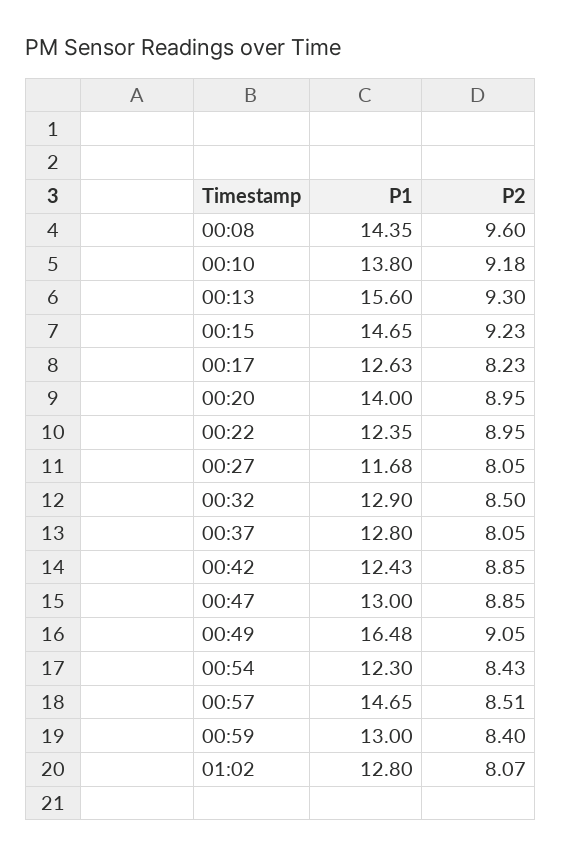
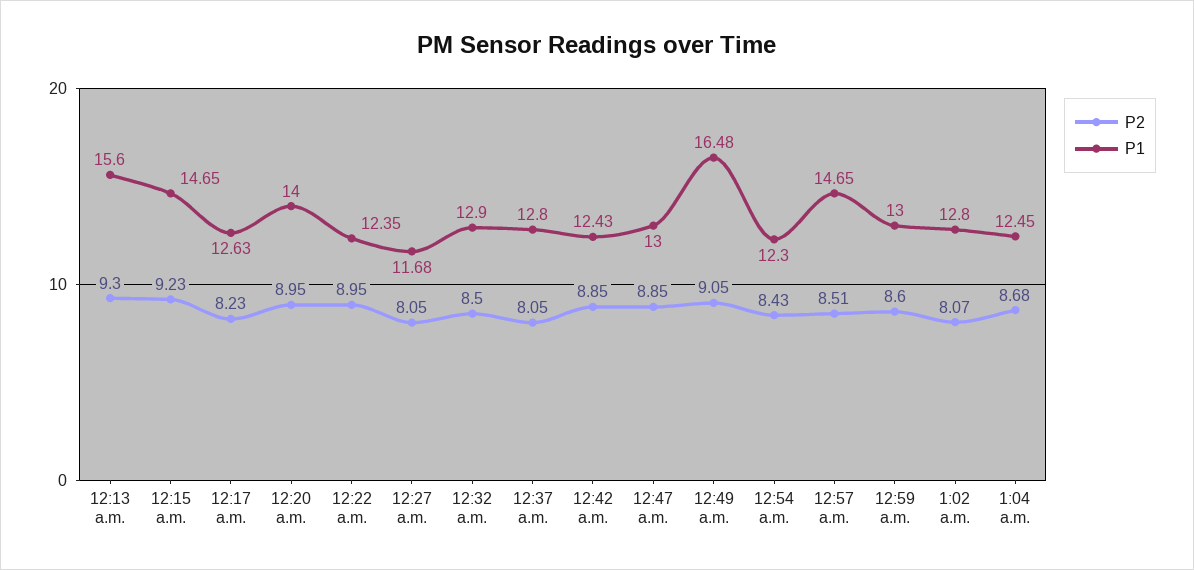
P1, 00:08: 14.35 -> none
P2, 00:08: 9.6 -> none
P1, 00:10: 13.8 -> none
P2, 00:10: 9.18 -> none
P2, 00:59: 8.4 -> 8.6
P2, 1:04 a.m.: none -> 8.68
P1, 1:04 a.m.: none -> 12.45

